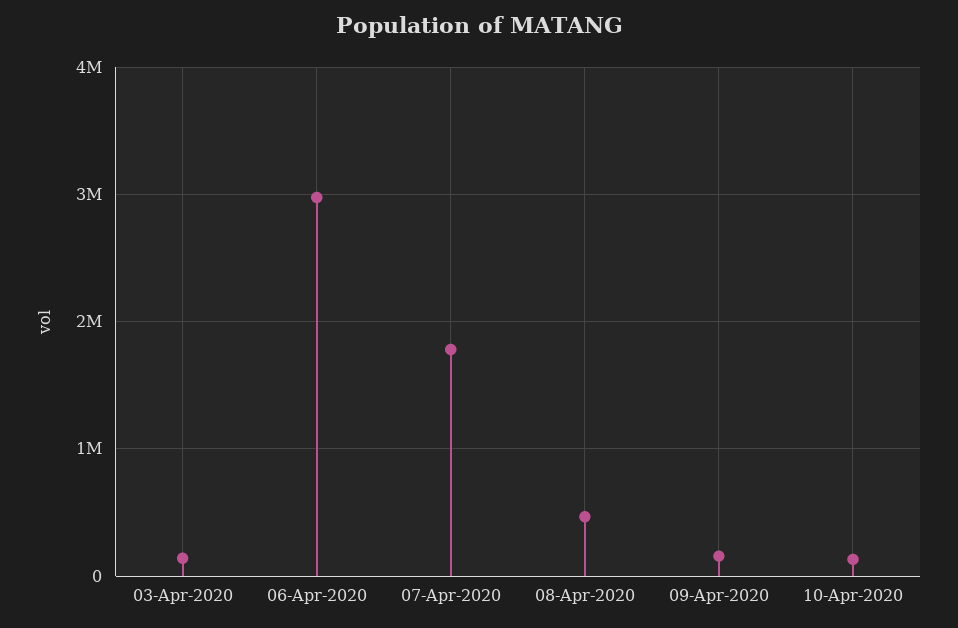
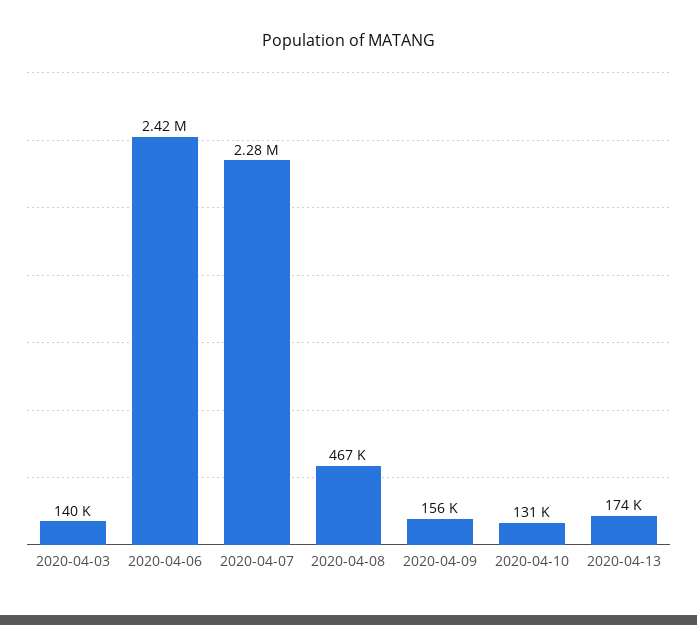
06-Apr-2020: 3000000 -> 2420000
07-Apr-2020: 1800000 -> 2280000
2020-04-13: none -> 174000

